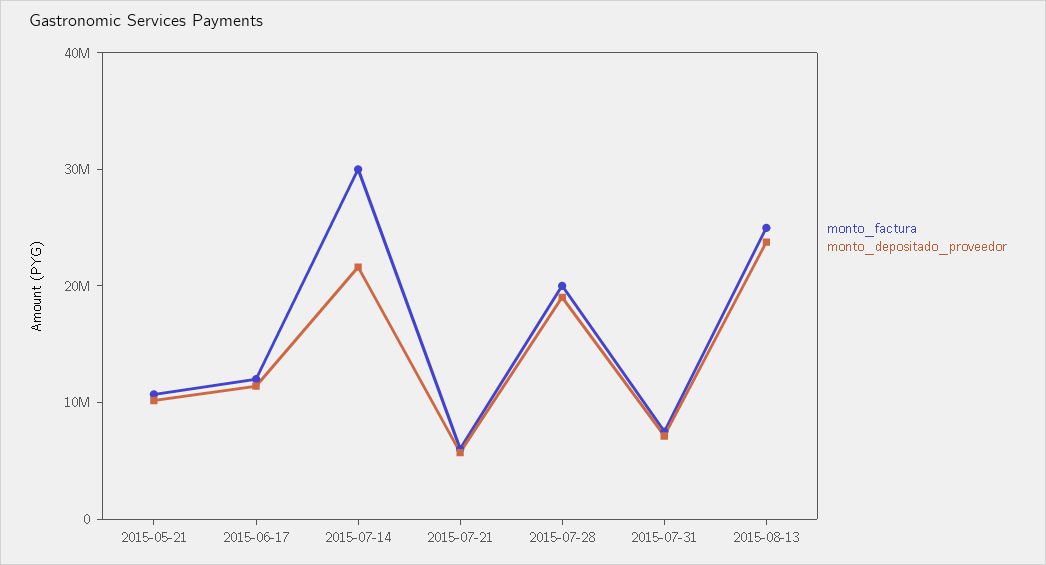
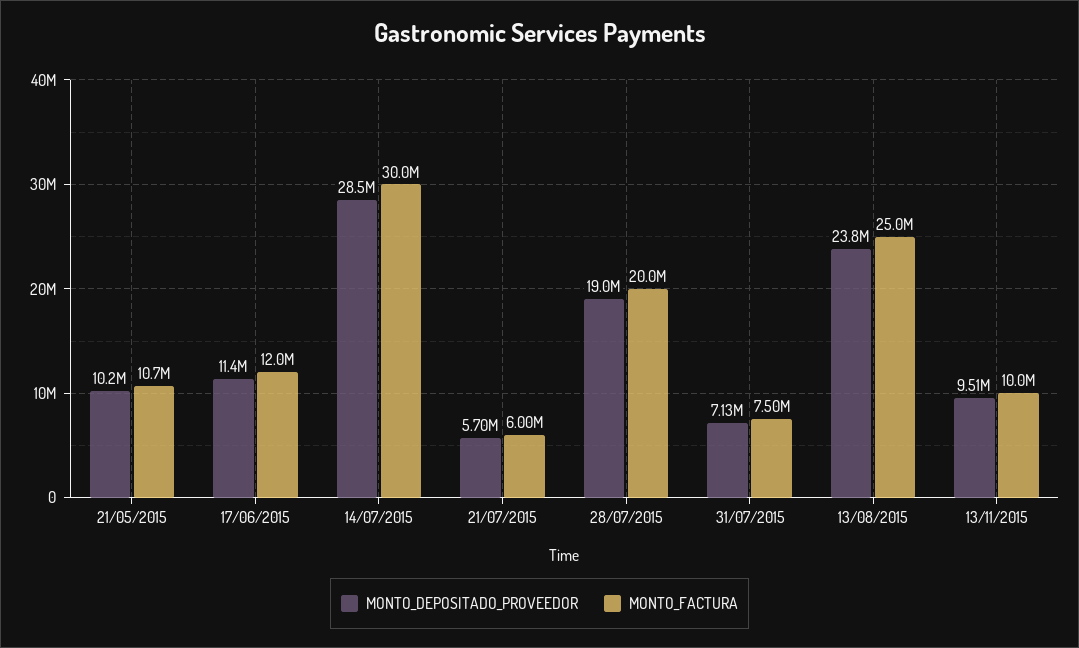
monto_depositado_proveedor, 2015-07-14: 22000000 -> 28500000
monto_depositado_proveedor, 13/11/2015: none -> 9510000
monto_factura, 13/11/2015: none -> 10000000

